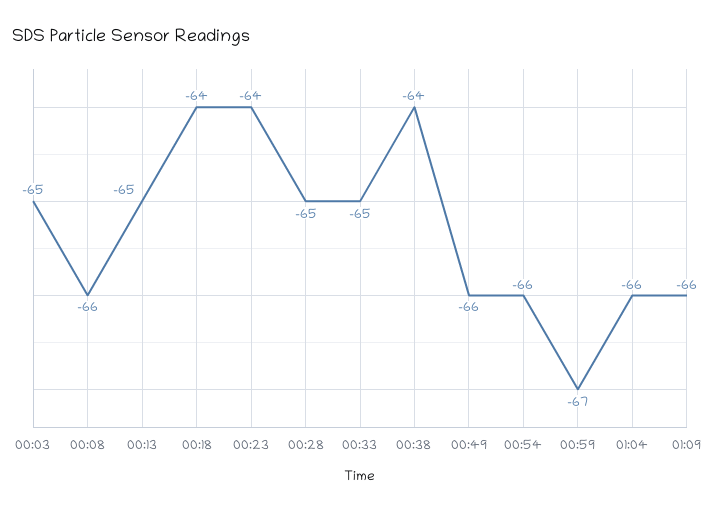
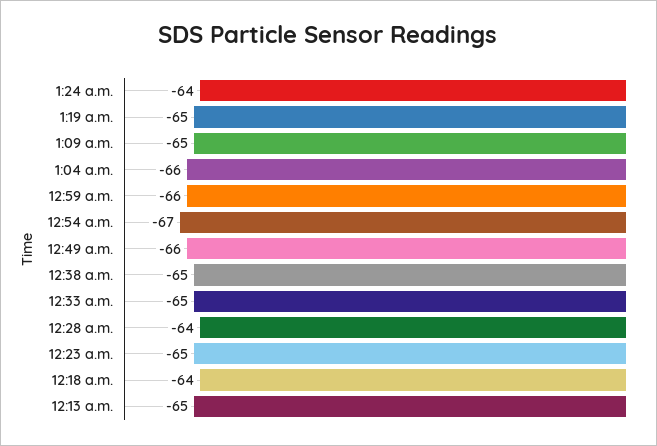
00:03: -65 -> none
00:08: -66 -> none
00:23: -64 -> -65
00:28: -65 -> -64
00:38: -64 -> -65
00:54: -66 -> -67
00:59: -67 -> -66
01:09: -66 -> -65
1:24 a.m.: none -> -64
1:19 a.m.: none -> -65

